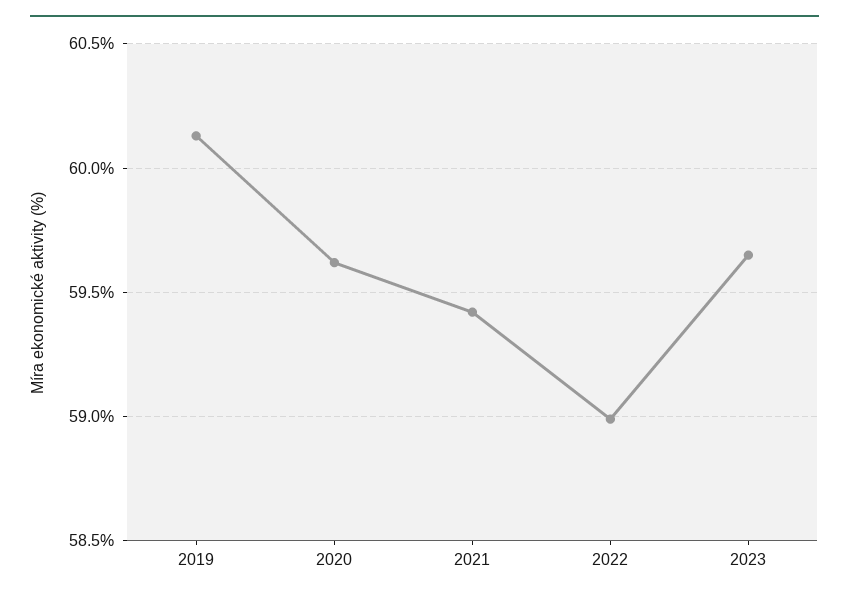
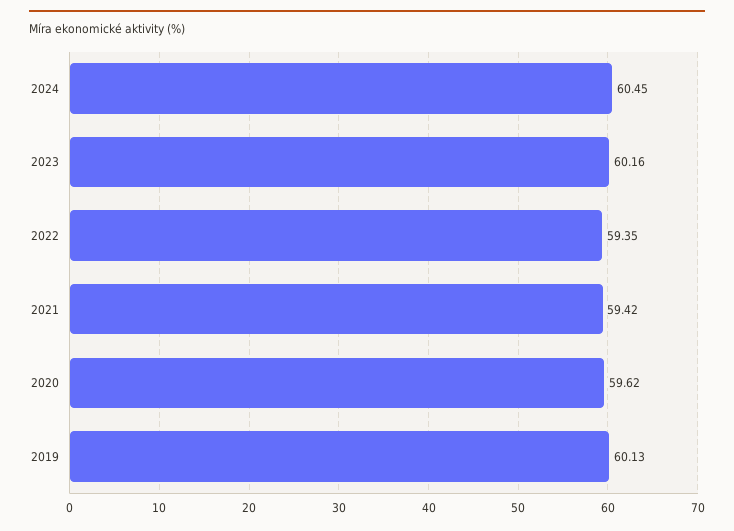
2022: 59 -> 59.35
2023: 59.65 -> 60.16
2024: none -> 60.45

